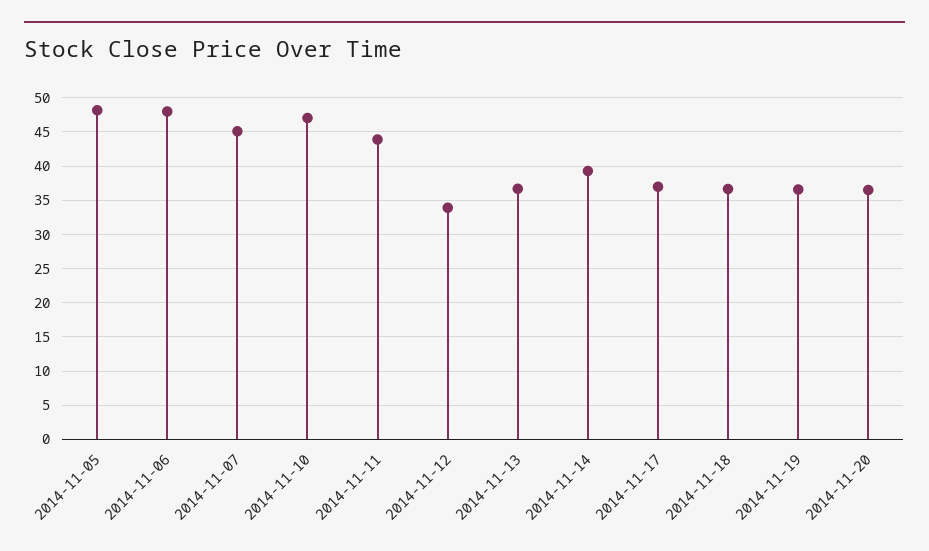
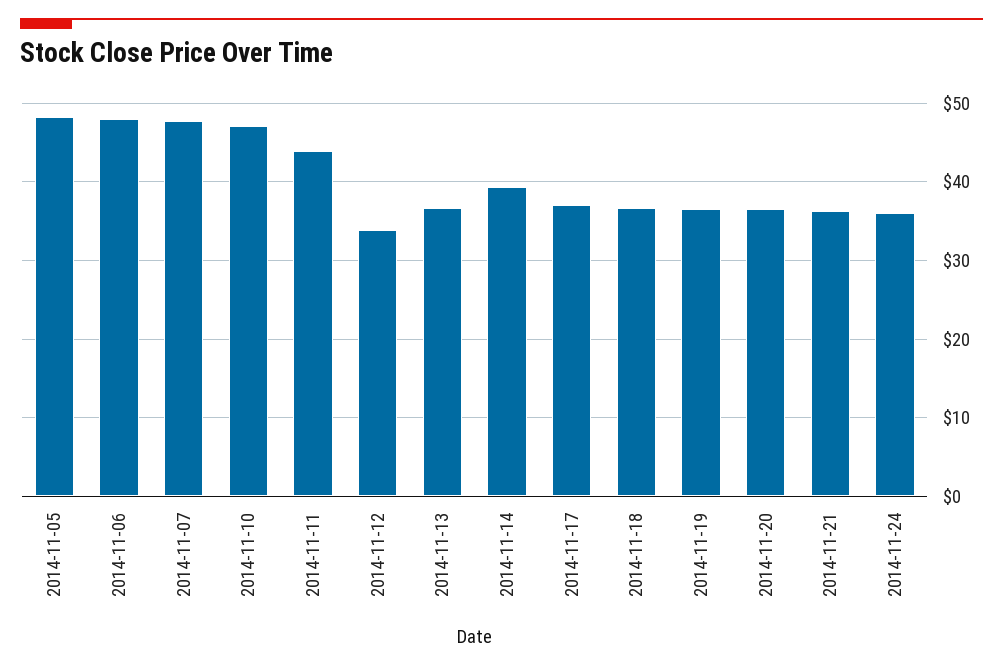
2014-11-07: 45 -> 48
2014-11-21: none -> 36
2014-11-24: none -> 36

